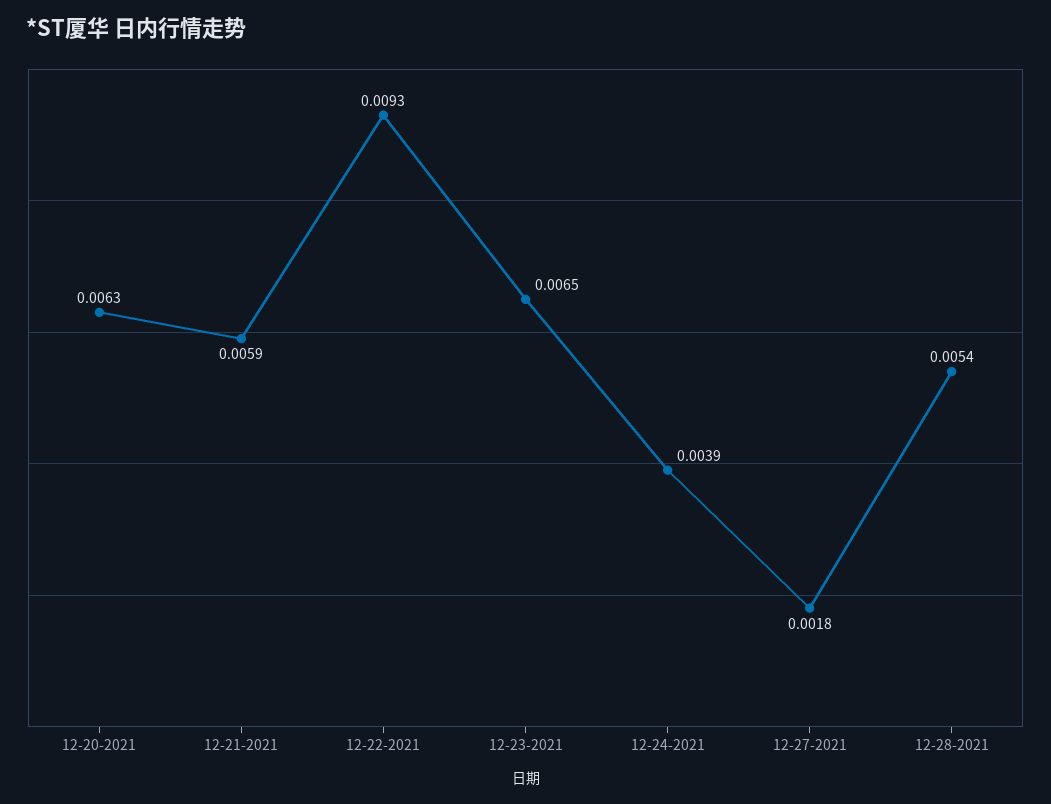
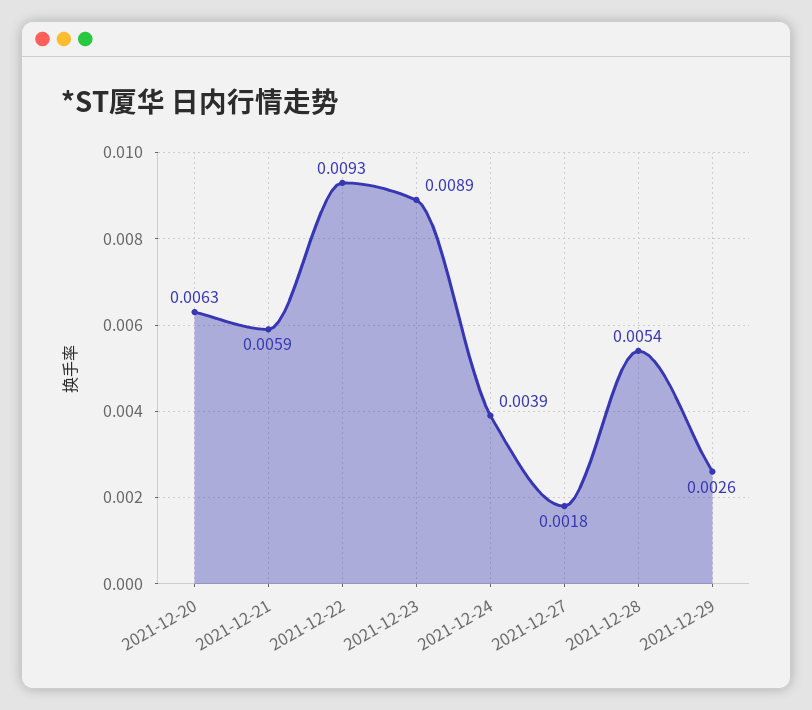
12-23-2021: 0.0065 -> 0.0089
2021-12-29: none -> 0.0026

